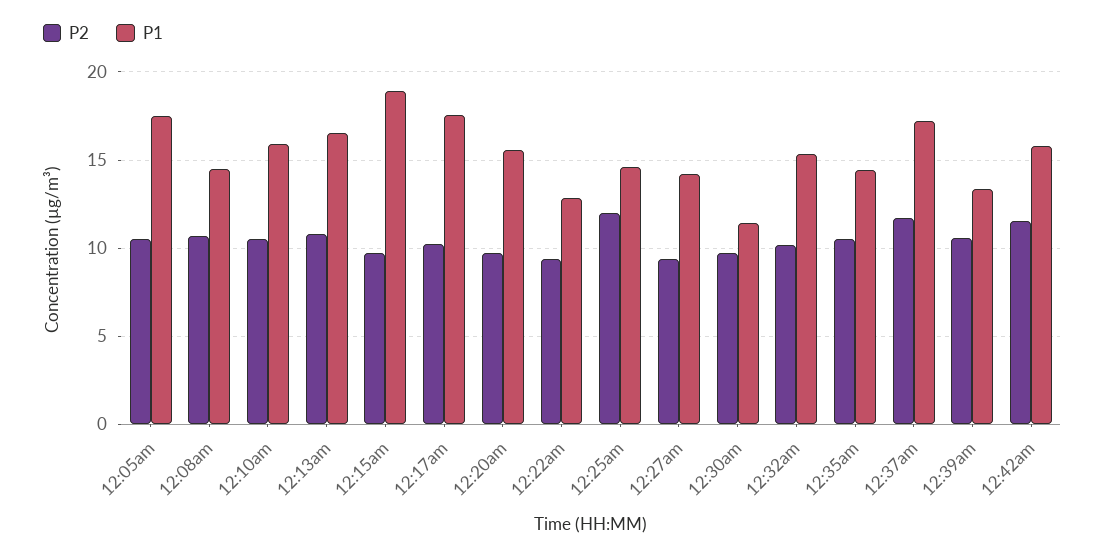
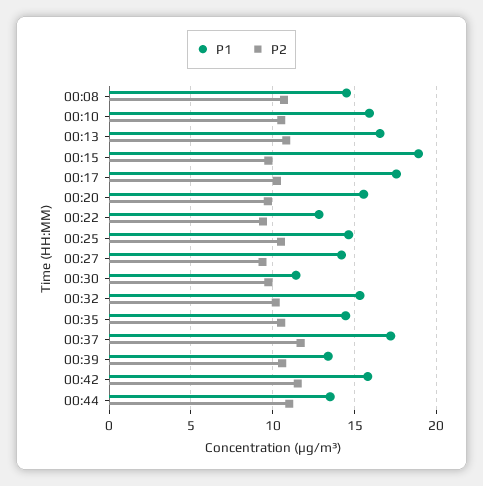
P2, 12:05am: 10.5 -> none
P1, 12:05am: 17.5 -> none
P2, 12:25am: 12 -> 10.5
P1, 00:44: none -> 13.5
P2, 00:44: none -> 11

